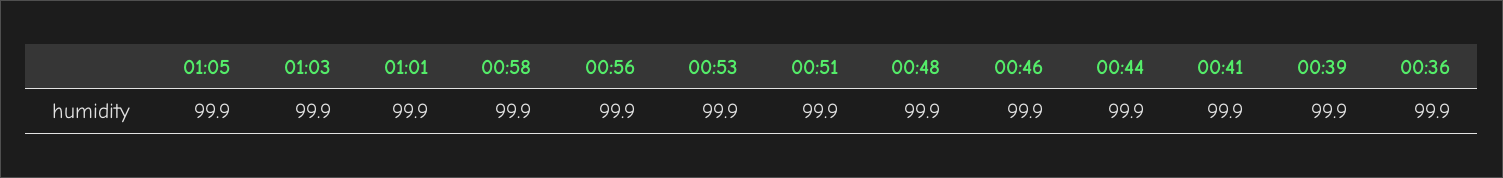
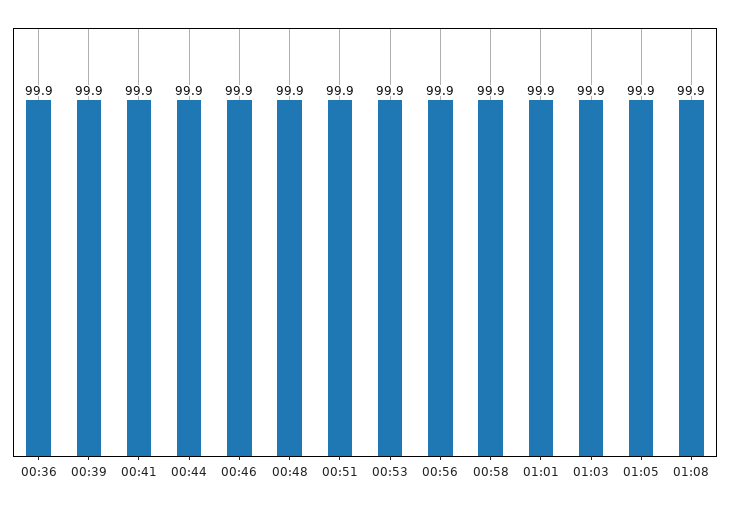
01:08: none -> 99.9

